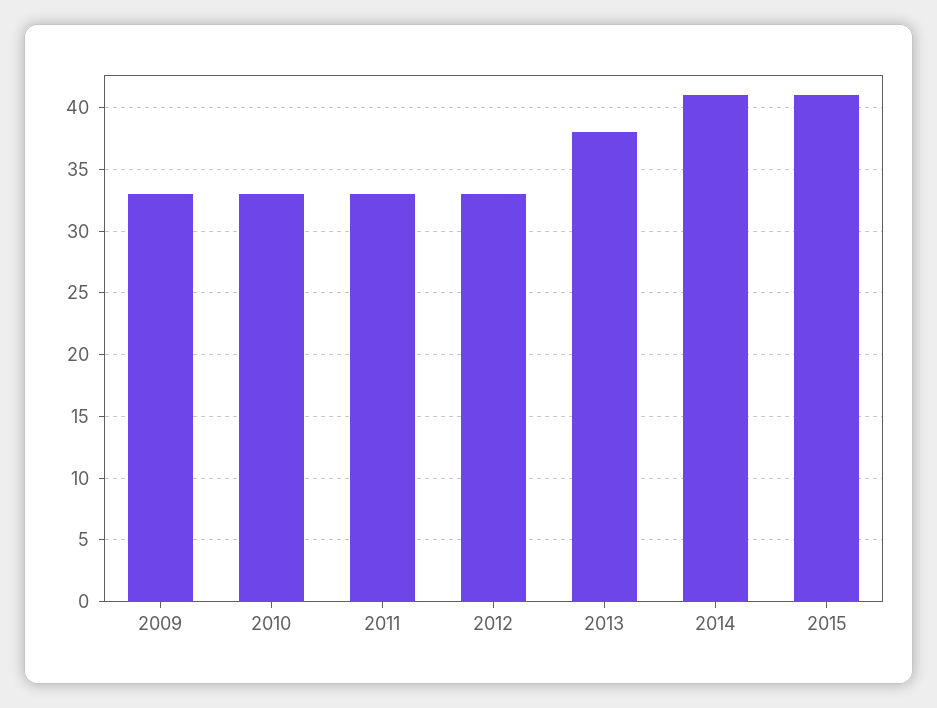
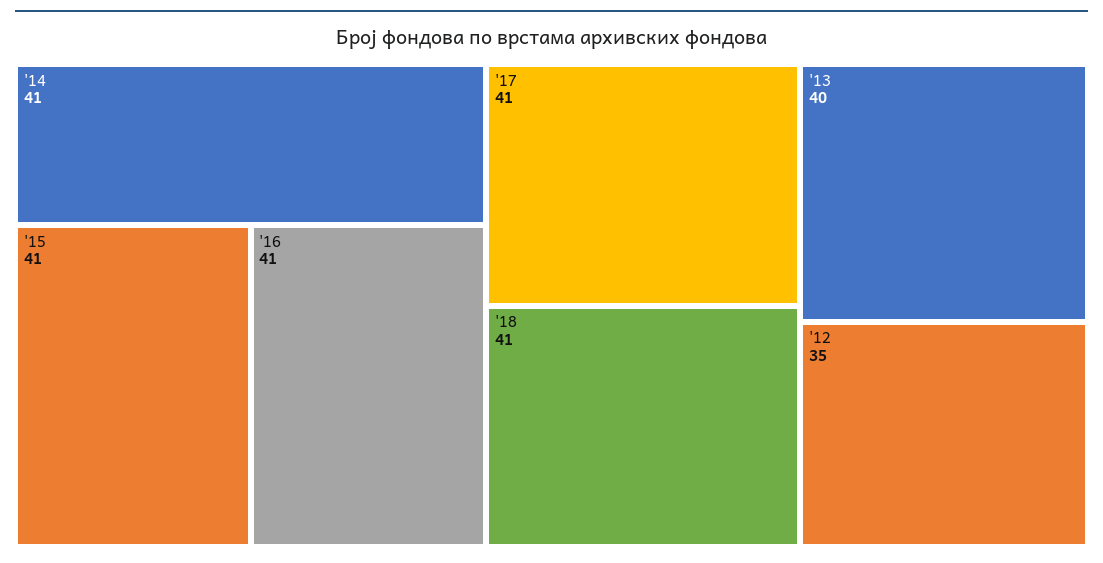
2009: 33 -> none
2010: 33 -> none
2011: 33 -> none
2012: 33 -> 35
2013: 38 -> 40
'16: none -> 41
'17: none -> 41
'18: none -> 41

